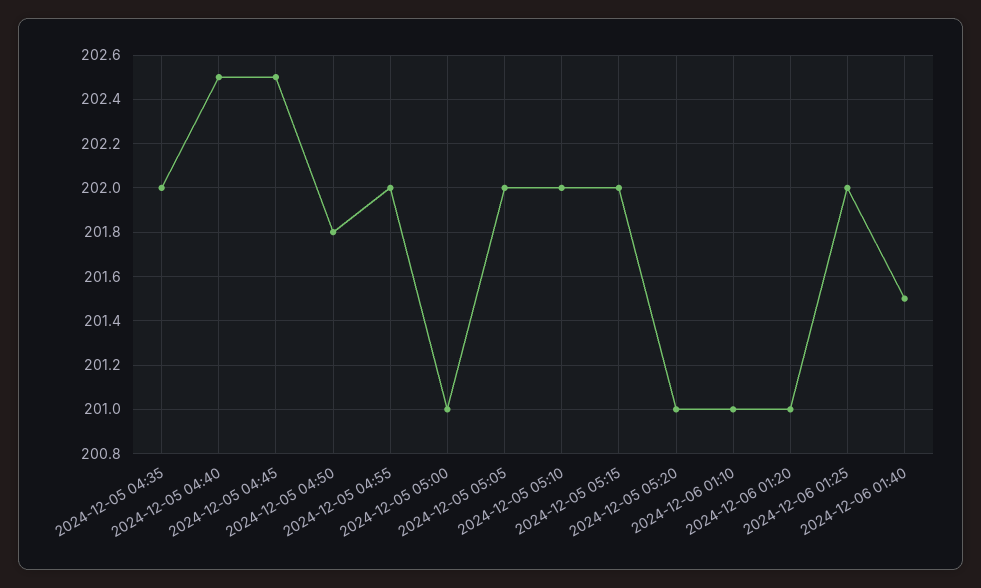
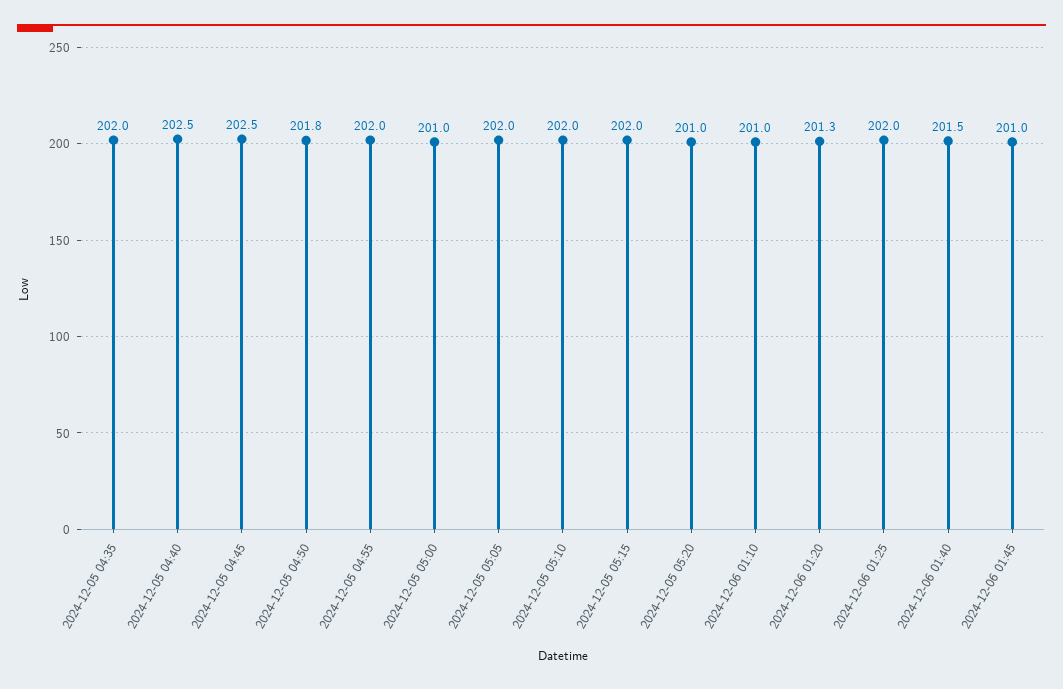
2024-12-06 01:20: 201 -> 201.3
2024-12-06 01:45: none -> 201

